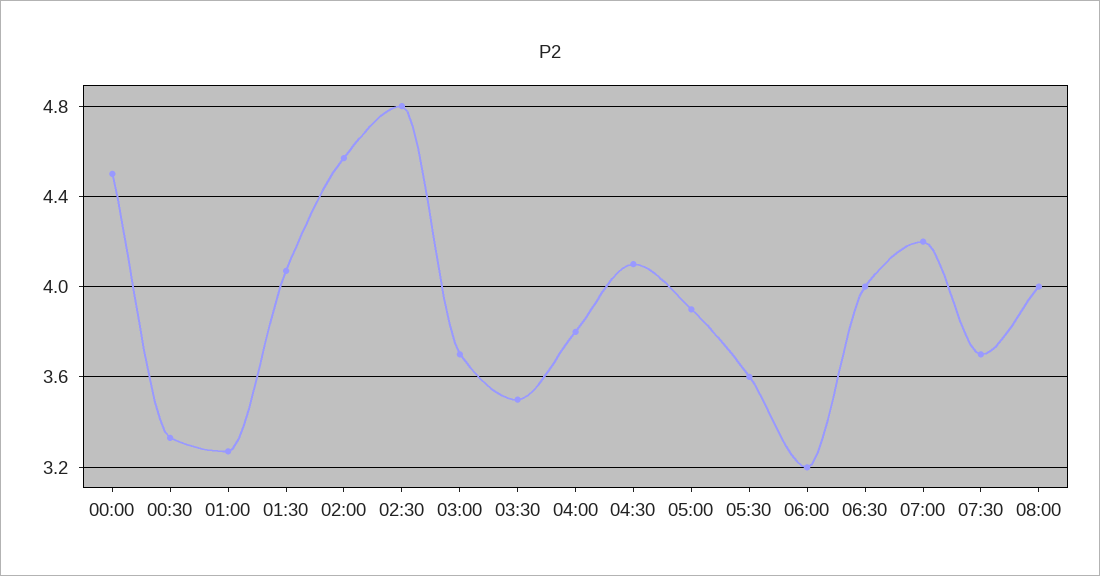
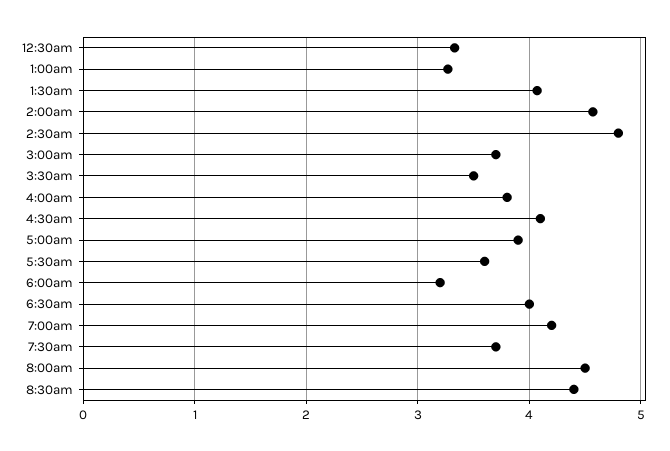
00:00: 4.5 -> none
08:00: 4 -> 4.5
8:30am: none -> 4.4

